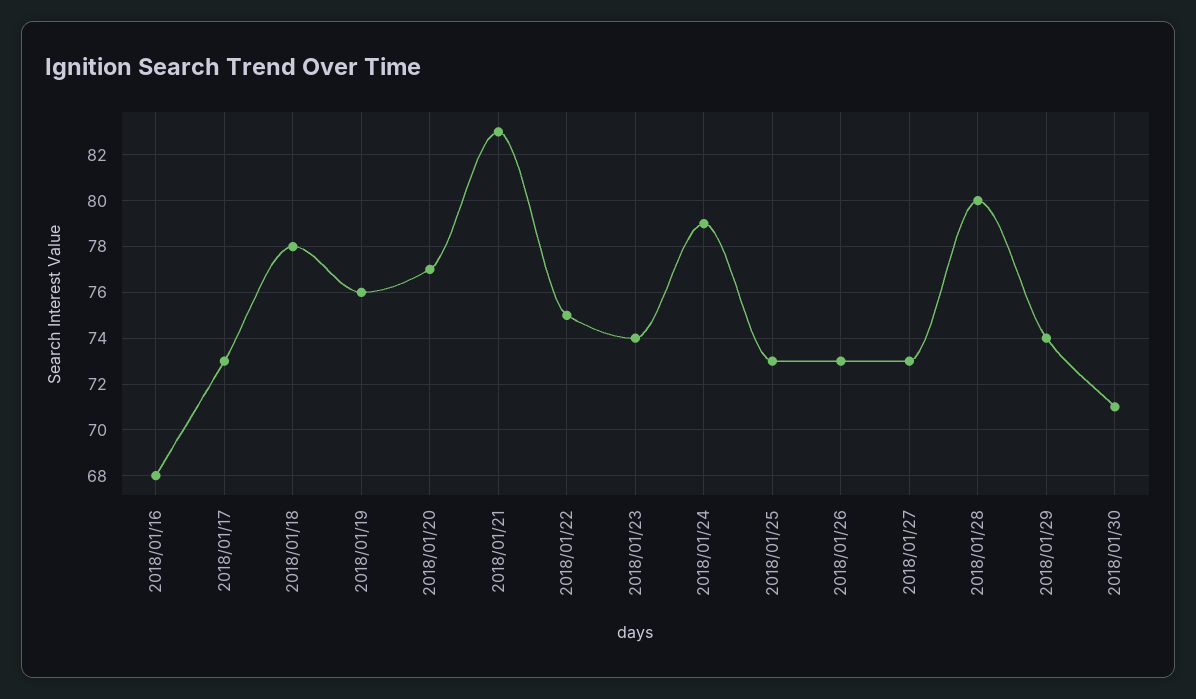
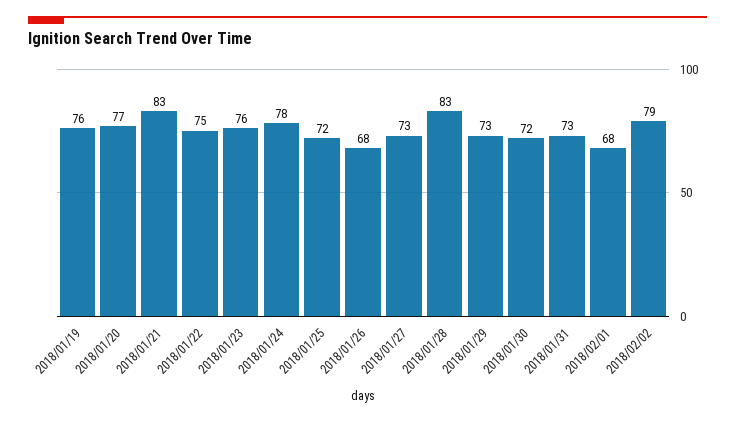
2018/01/16: 68 -> none
2018/01/17: 73 -> none
2018/01/18: 78 -> none
2018/01/23: 74 -> 76
2018/01/24: 79 -> 78
2018/01/25: 73 -> 72
2018/01/26: 73 -> 68
2018/01/28: 80 -> 83
2018/01/29: 74 -> 73
2018/01/30: 71 -> 72
2018/01/31: none -> 73
2018/02/01: none -> 68
2018/02/02: none -> 79

